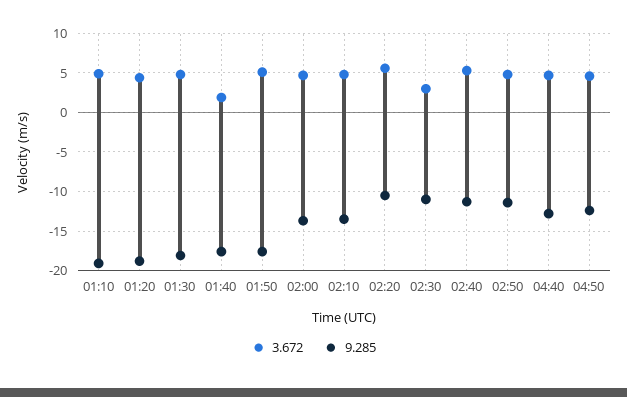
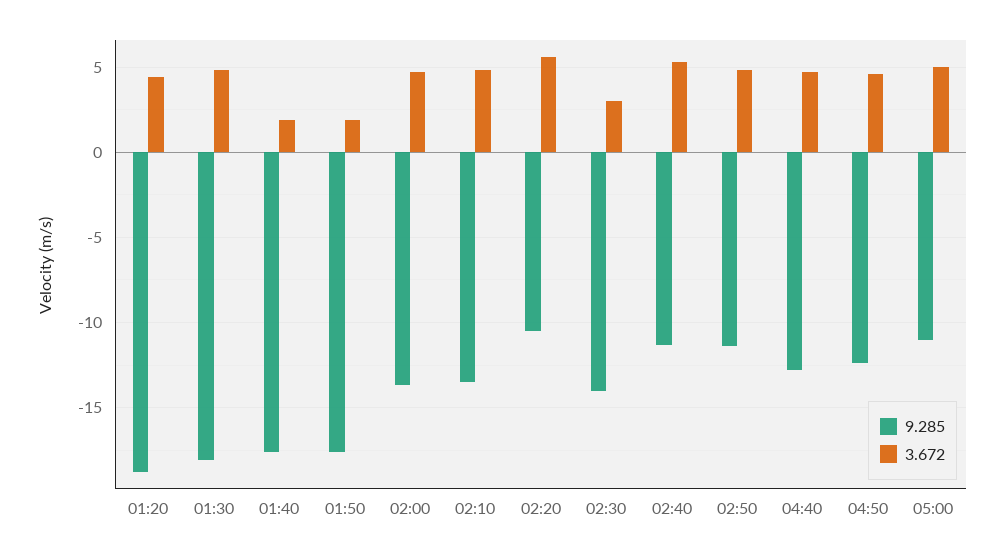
3.672, 01:10: 5 -> none
9.285, 01:10: -19 -> none
3.672, 01:50: 5 -> 2
9.285, 02:30: -11 -> -14
9.285, 05:00: none -> -11
3.672, 05:00: none -> 5

